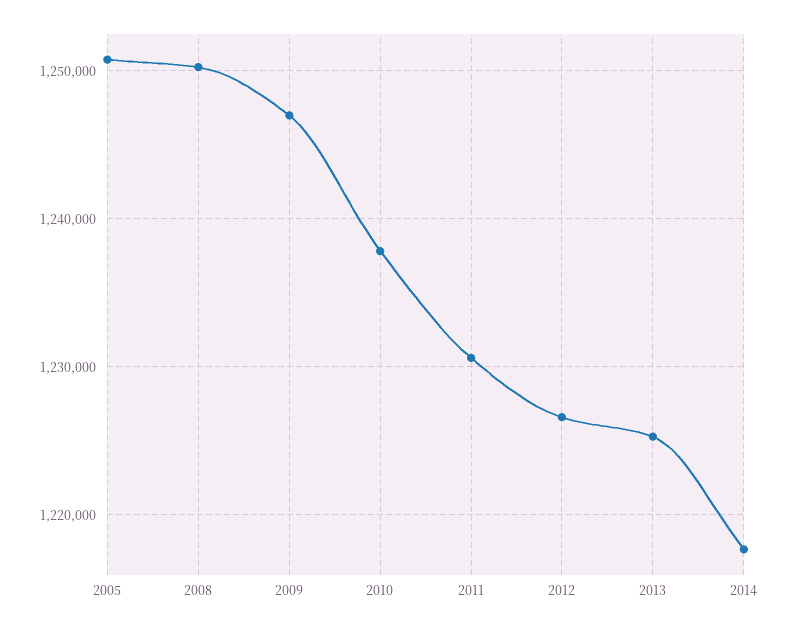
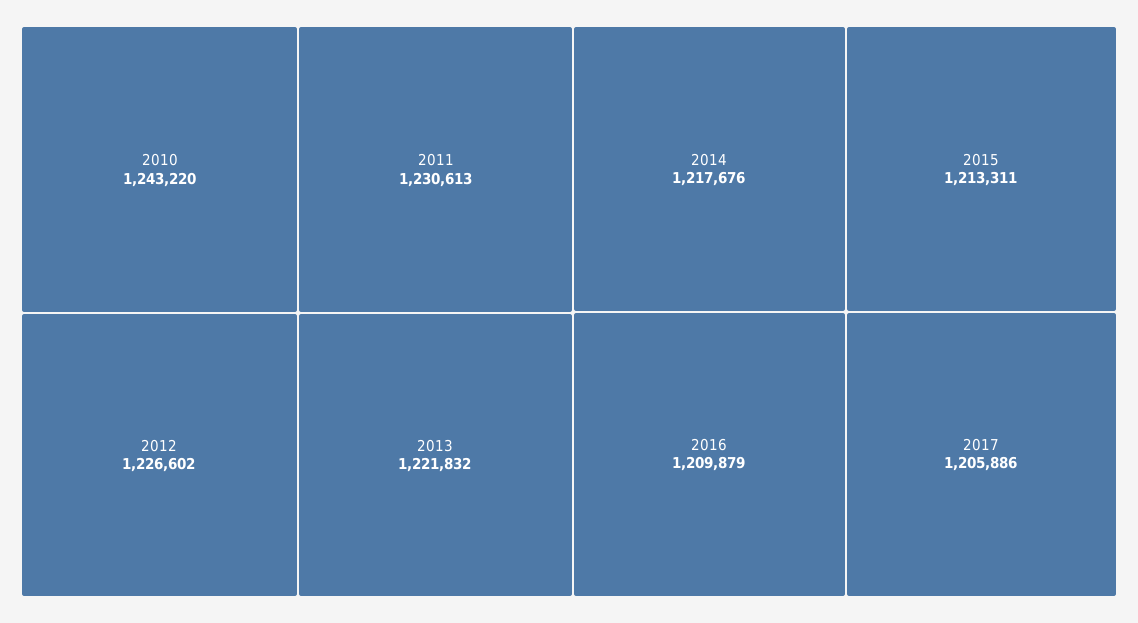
2005: 1251000 -> none
2008: 1250000 -> none
2009: 1247000 -> none
2010: 1238000 -> 1243220
2013: 1225000 -> 1221832
2015: none -> 1213311
2016: none -> 1209879
2017: none -> 1205886

